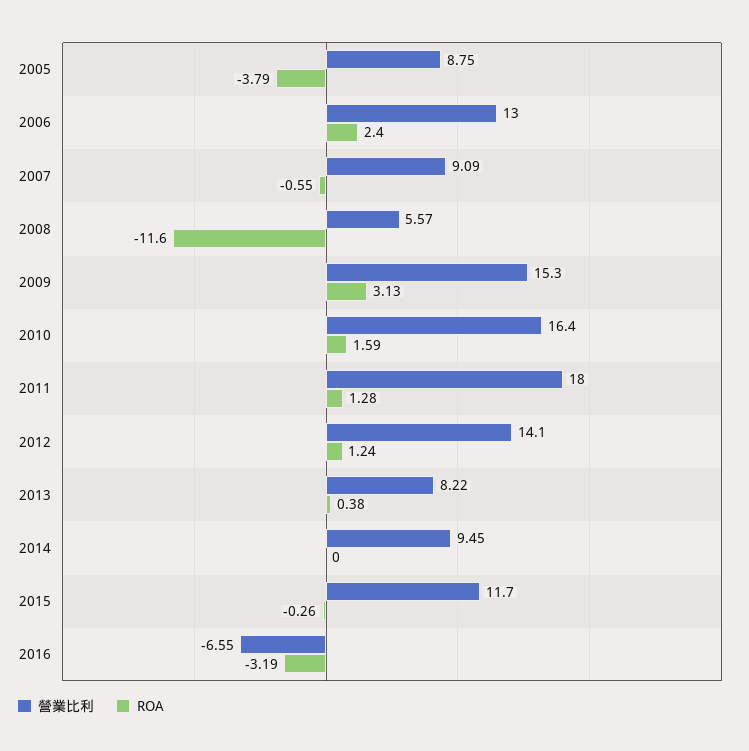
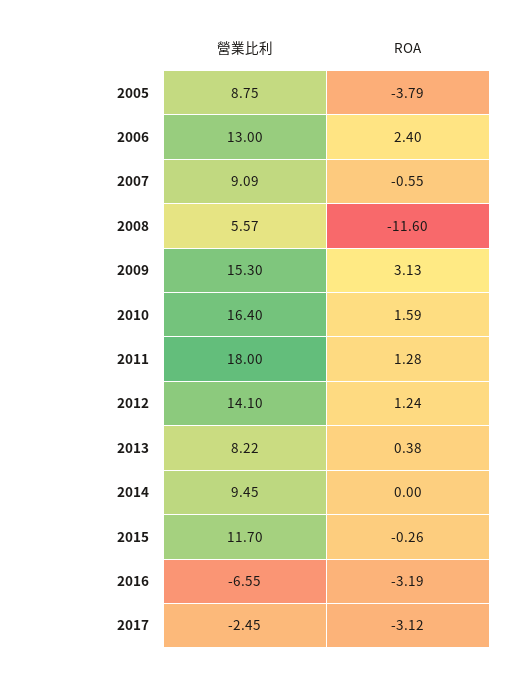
營業比利, 2017: none -> -2.45
ROA, 2017: none -> -3.12

